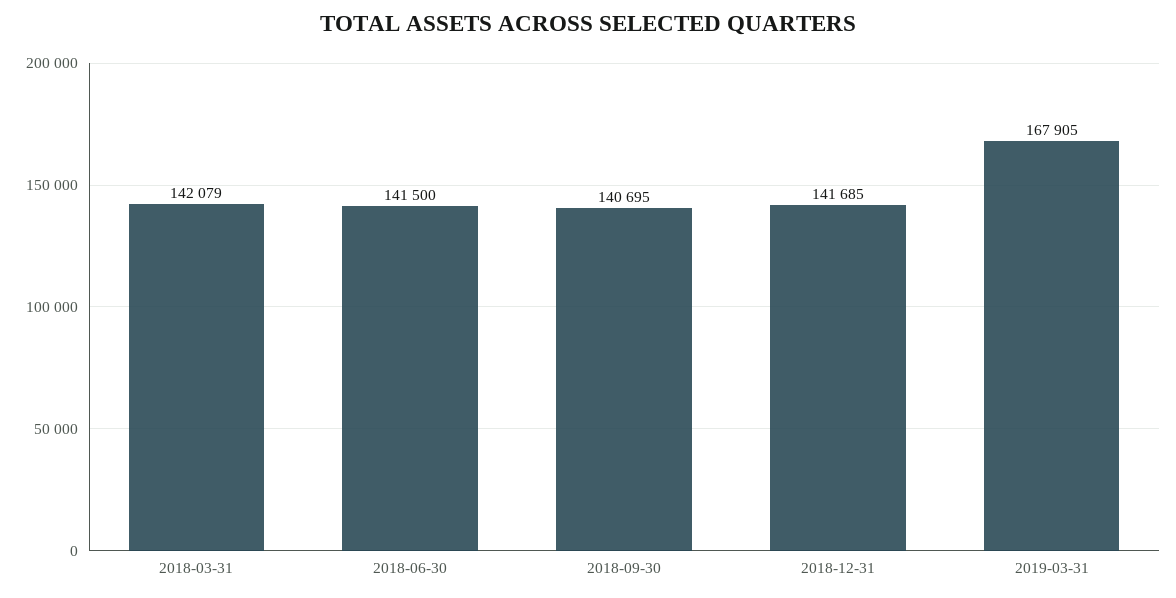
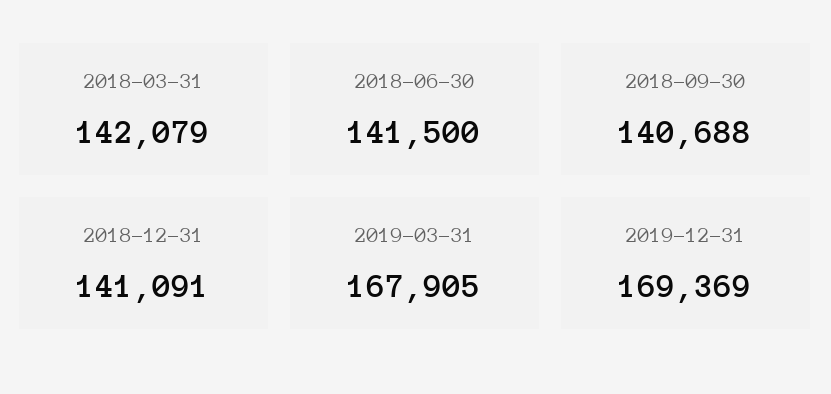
2018-09-30: 140695 -> 140688
2018-12-31: 141685 -> 141091
2019-12-31: none -> 169369

